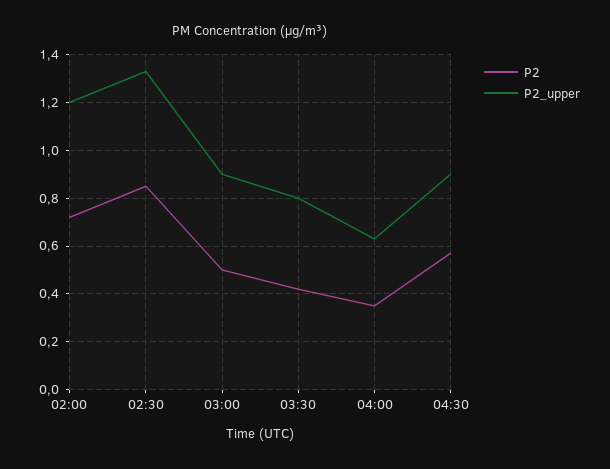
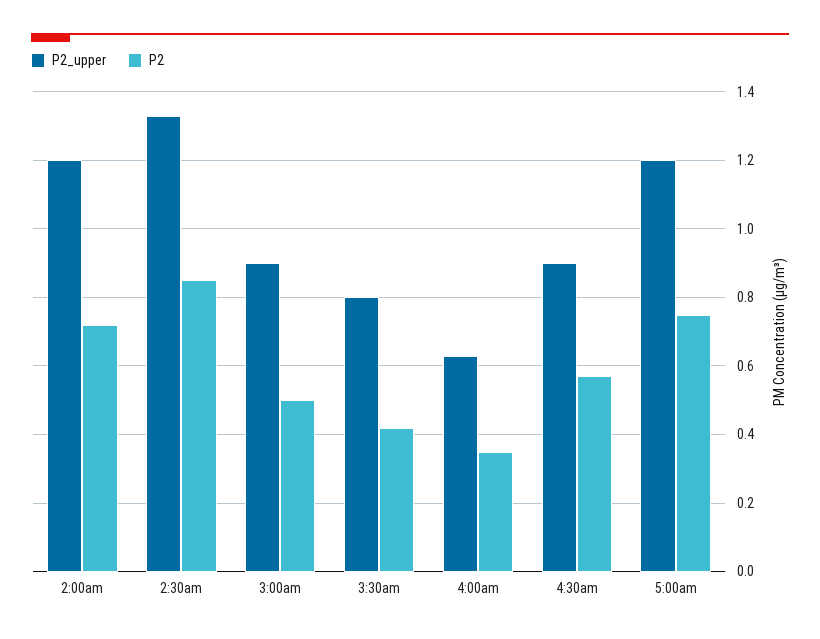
P2_upper, 5:00am: none -> 1.2
P2, 5:00am: none -> 0.75

